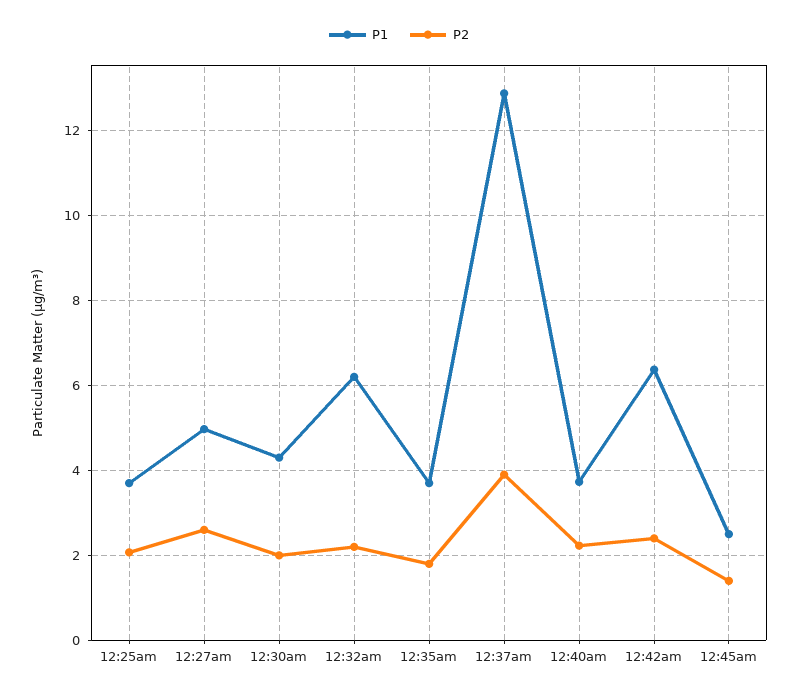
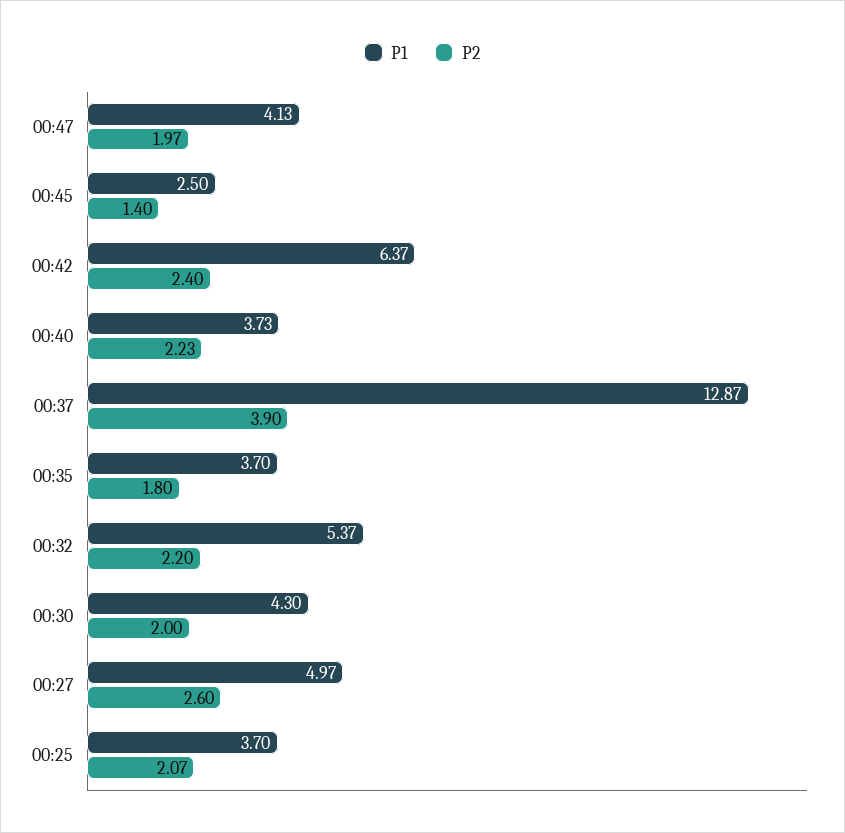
P1, 12:32am: 6.2 -> 5.37
P1, 00:47: none -> 4.13
P2, 00:47: none -> 1.97

